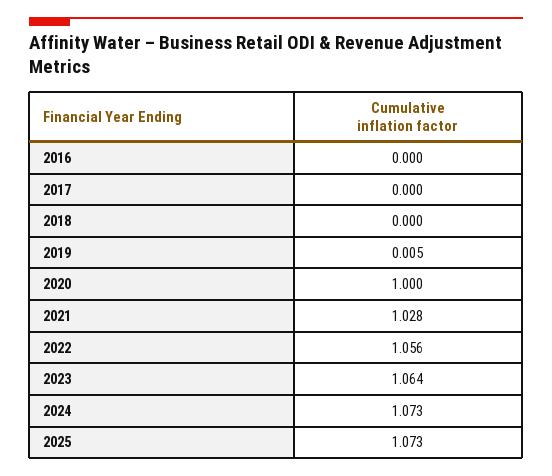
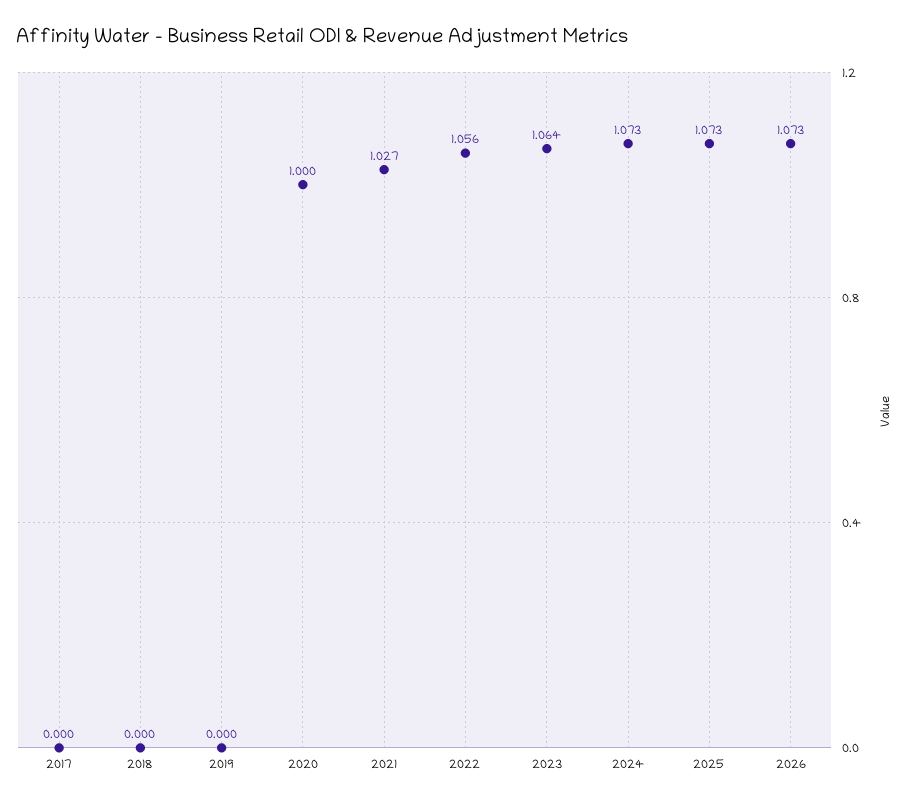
2016: 0 -> none
2019: 0.005 -> 0
2021: 1.028 -> 1.027
2026: none -> 1.073

